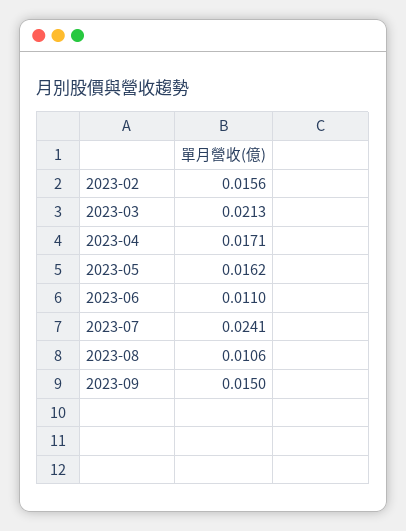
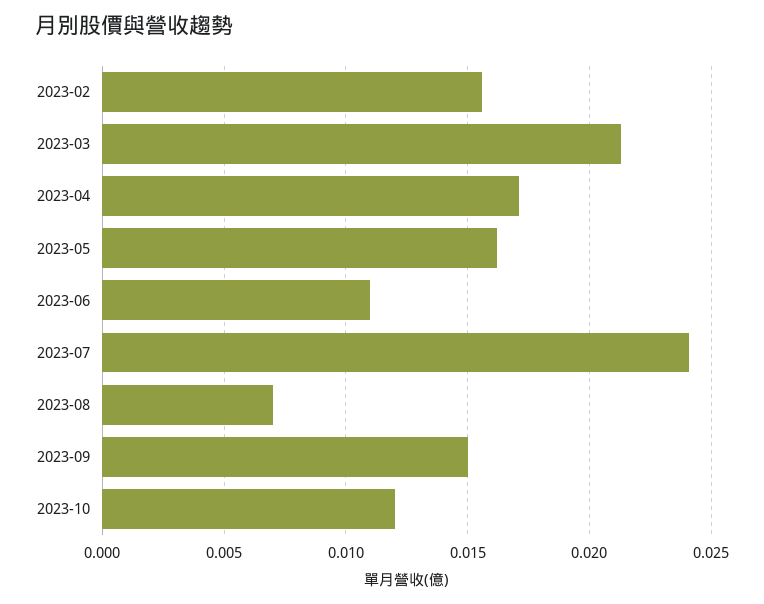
2023-08: 0.0106 -> 0.007
2023-10: none -> 0.012

